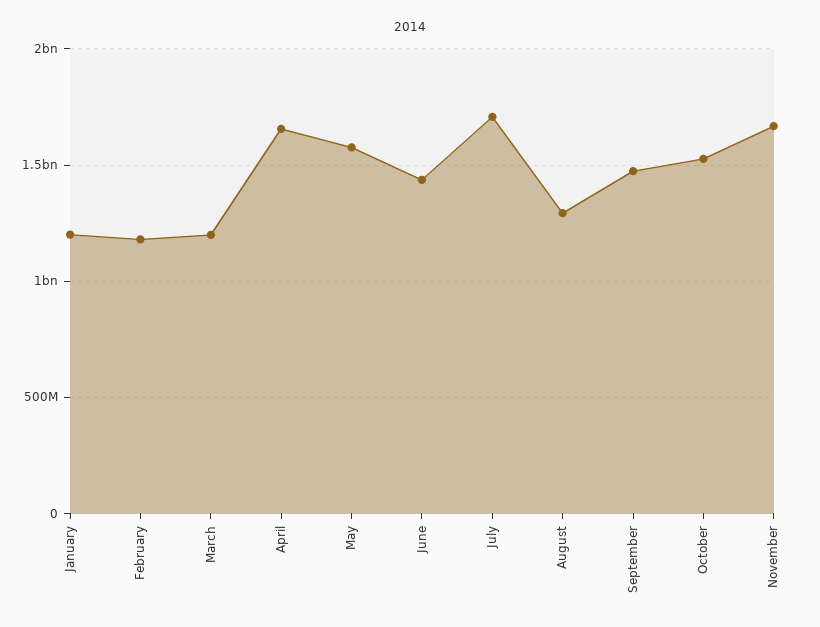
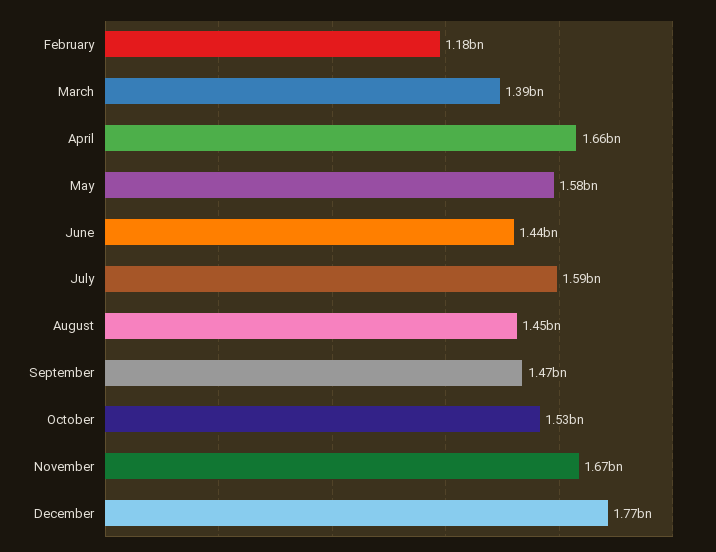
January: 1200000000 -> none
March: 1200000000 -> 1390000000
July: 1700000000 -> 1590000000
August: 1300000000 -> 1450000000
December: none -> 1770000000

